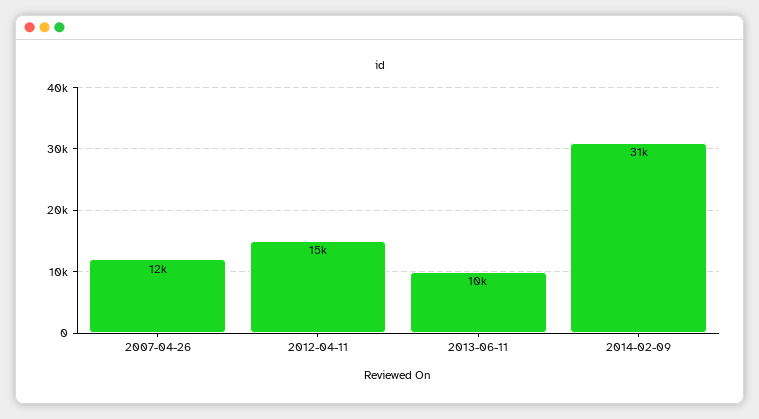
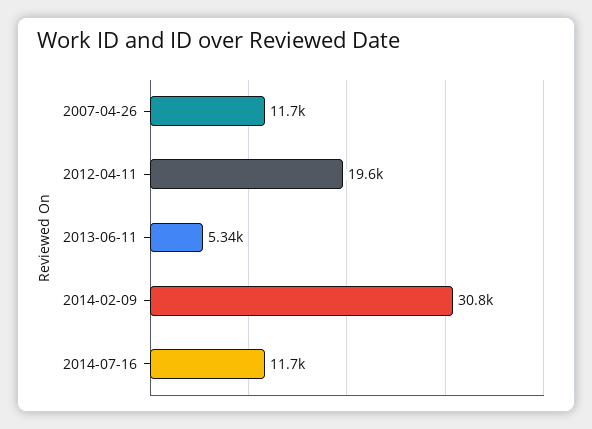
2012-04-11: 15000 -> 19600
2013-06-11: 10000 -> 5340
2014-07-16: none -> 11700

